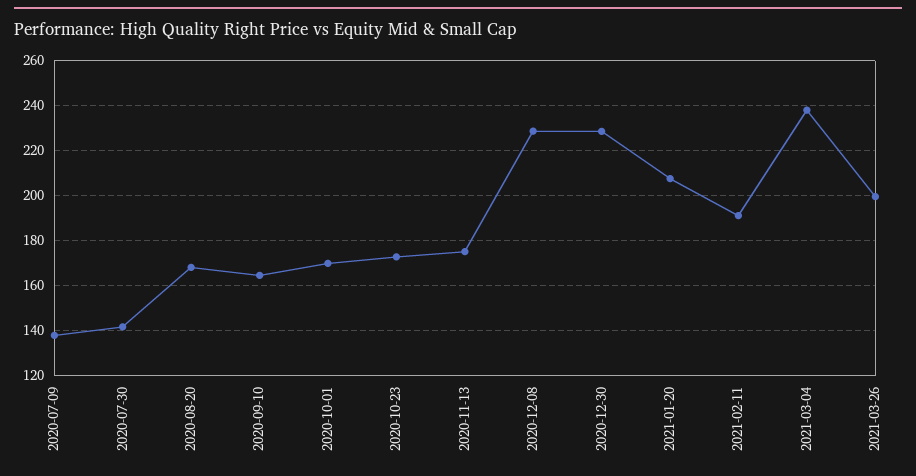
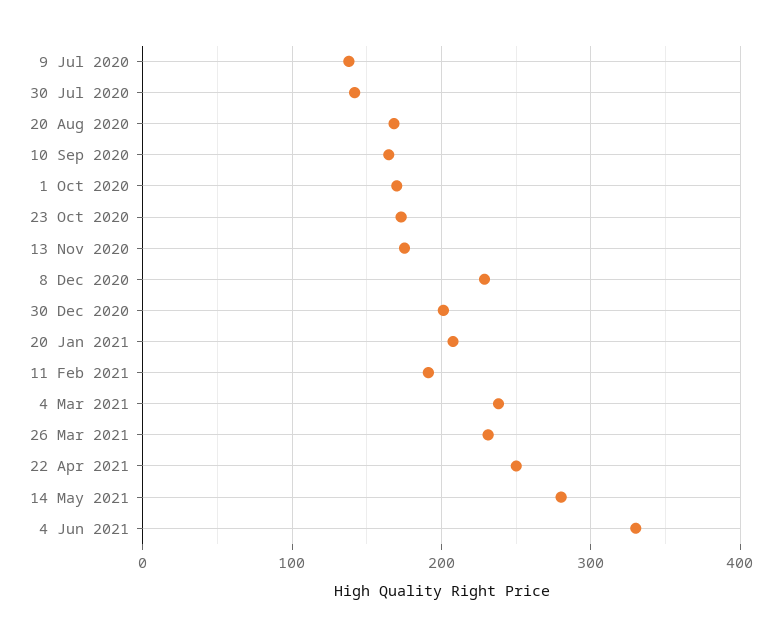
2020-12-30: 230 -> 200
2021-03-26: 200 -> 230
22 Apr 2021: none -> 250
14 May 2021: none -> 280
4 Jun 2021: none -> 330

